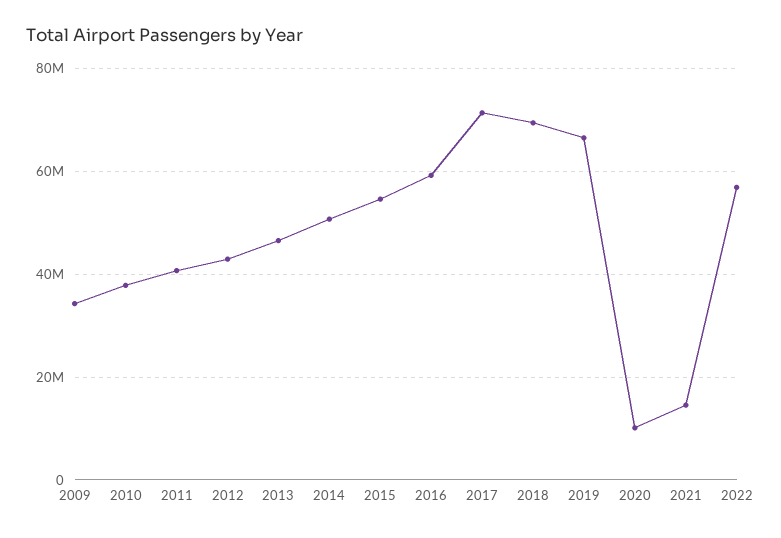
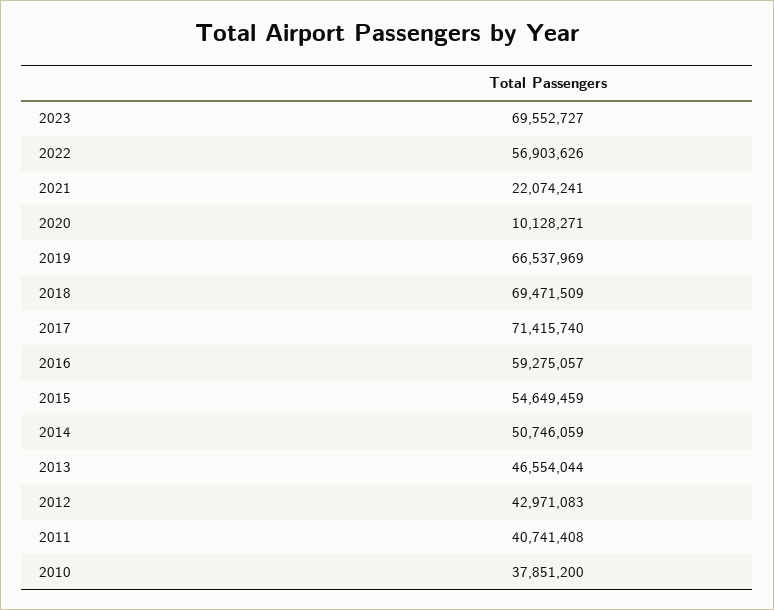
2009: 34000000 -> none
2021: 14000000 -> 22074241
2023: none -> 69552727

